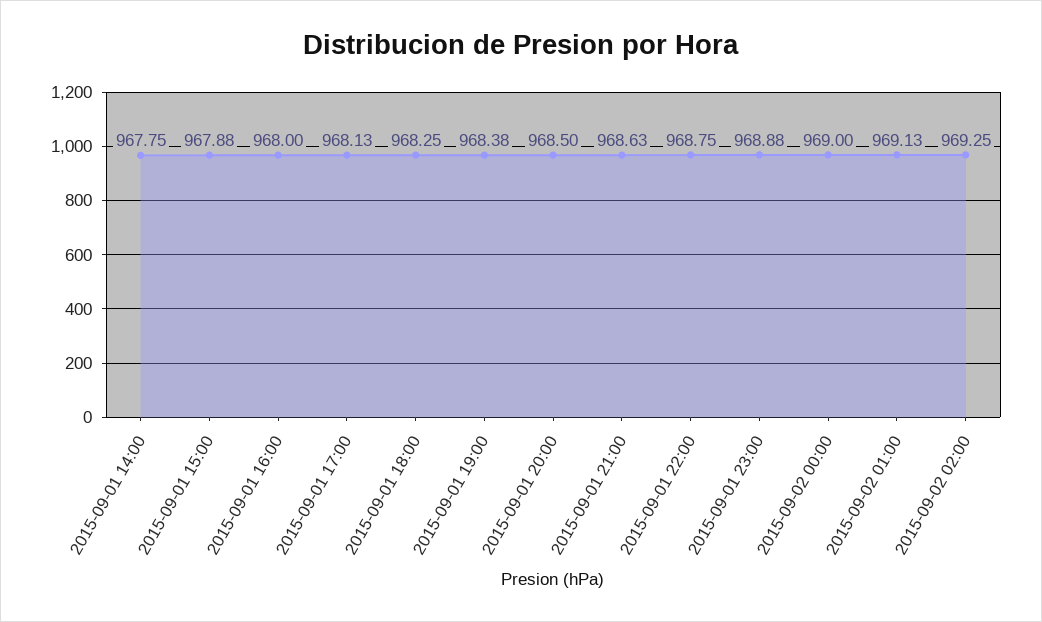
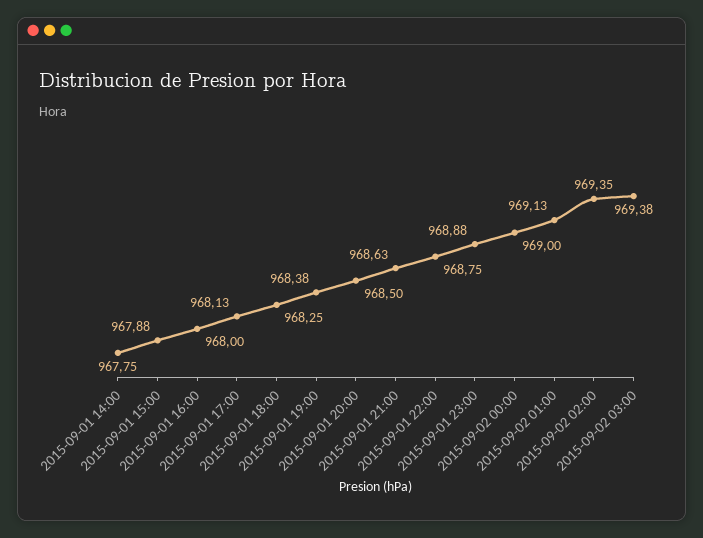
2015-09-02 02:00: 969.25 -> 969.35
2015-09-02 03:00: none -> 969.38

